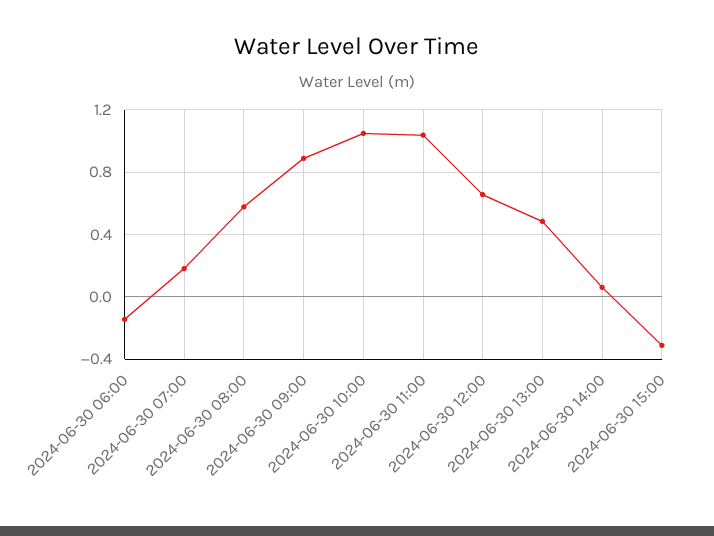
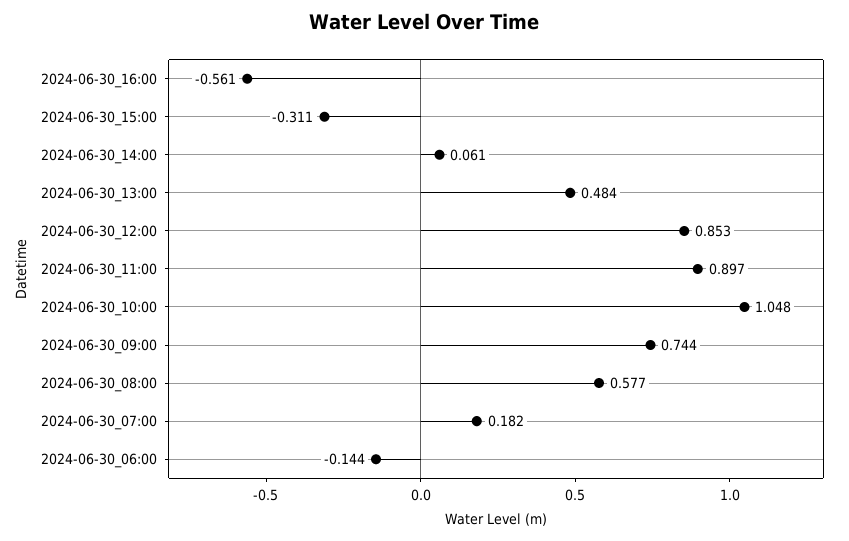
2024-06-30 09:00: 0.9 -> 0.744
2024-06-30 11:00: 1.05 -> 0.897
2024-06-30 12:00: 0.65 -> 0.853
2024-06-30_16:00: none -> -0.561

